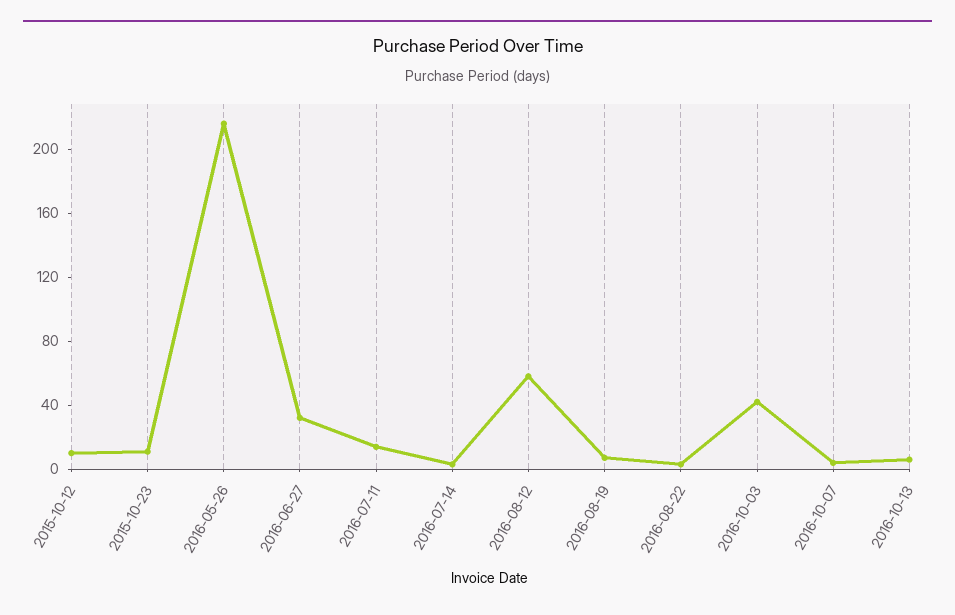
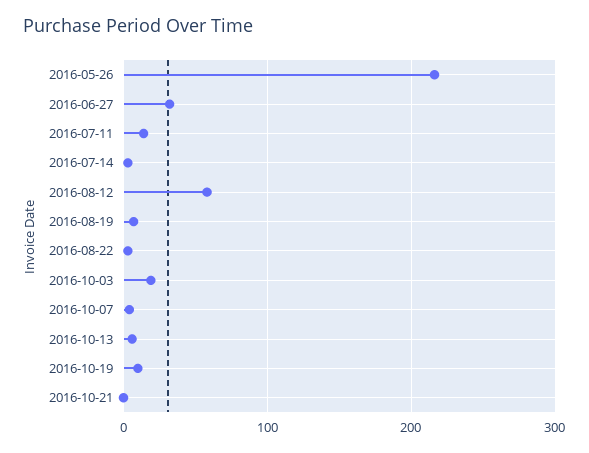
2015-10-12: 10 -> none
2015-10-23: 10 -> none
2016-10-03: 40 -> 20
2016-10-19: none -> 10
2016-10-21: none -> 0

